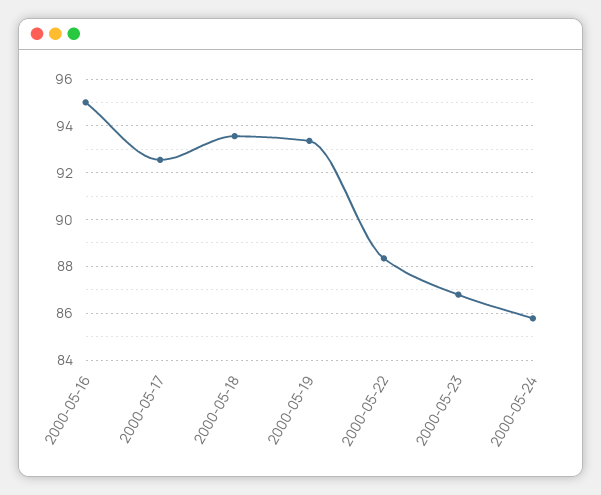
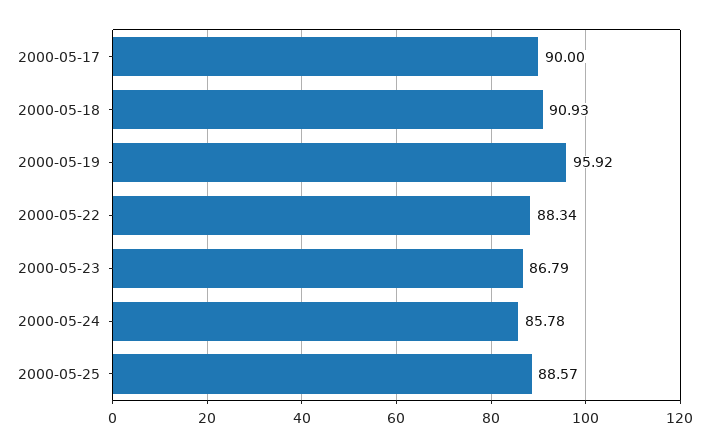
2000-05-16: 95 -> none
2000-05-17: 92.5 -> 90
2000-05-18: 93.5 -> 90.93
2000-05-19: 93.5 -> 95.92
2000-05-25: none -> 88.57

